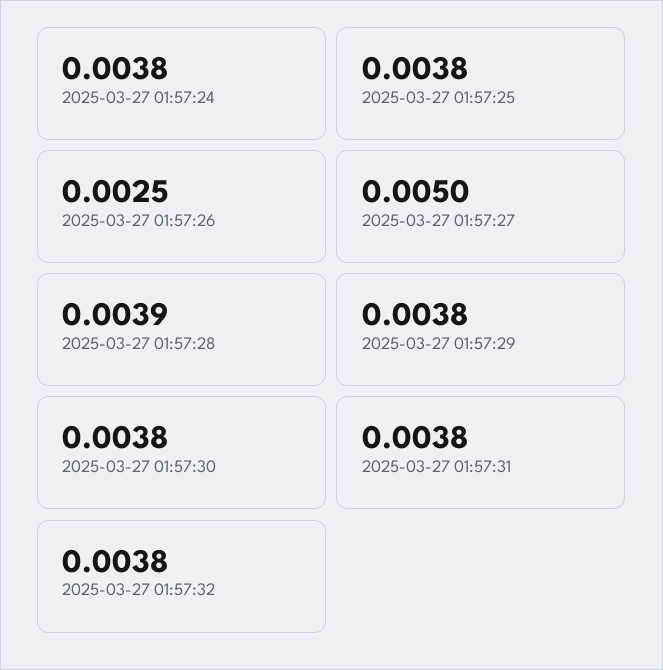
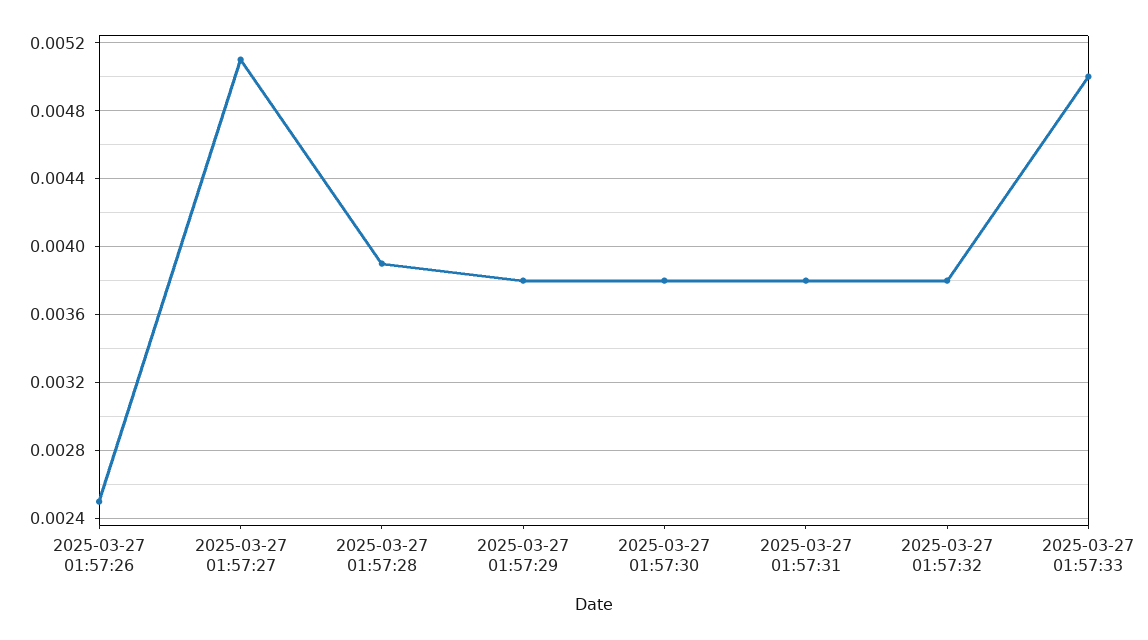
2025-03-27 01:57:24: 0.0038 -> none
2025-03-27 01:57:25: 0.0038 -> none
2025-03-27 01:57:27: 0.005 -> 0.0051
2025-03-27 01:57:33: none -> 0.005

